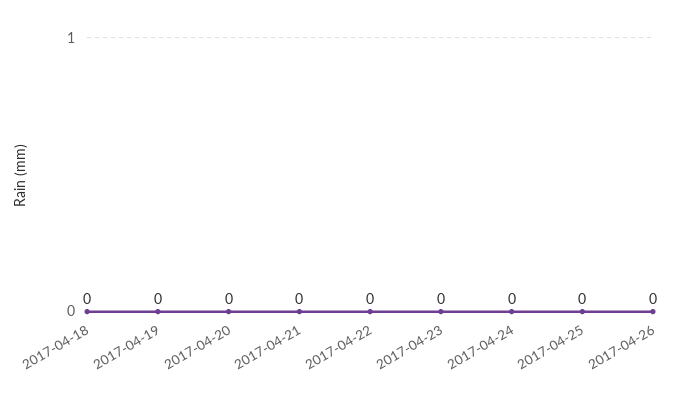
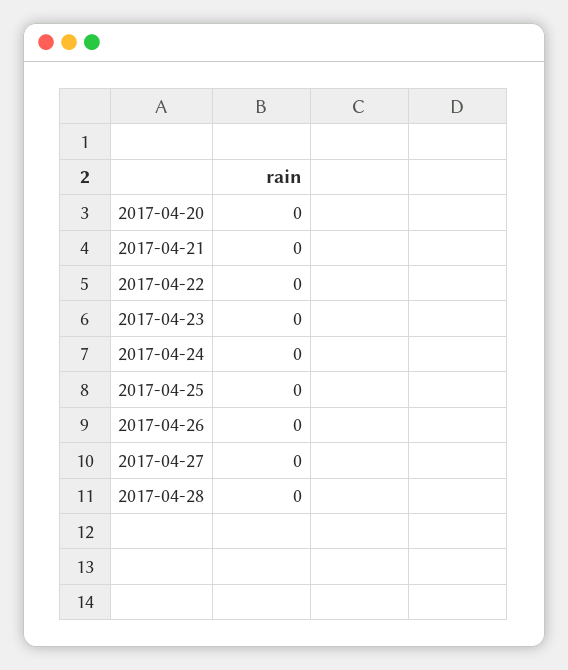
2017-04-18: 0 -> none
2017-04-19: 0 -> none
2017-04-27: none -> 0
2017-04-28: none -> 0

